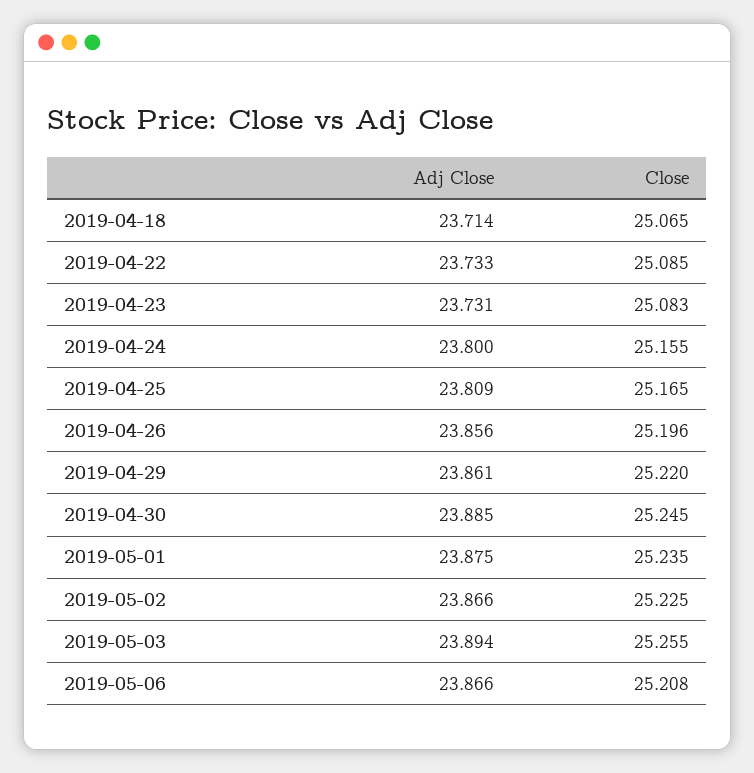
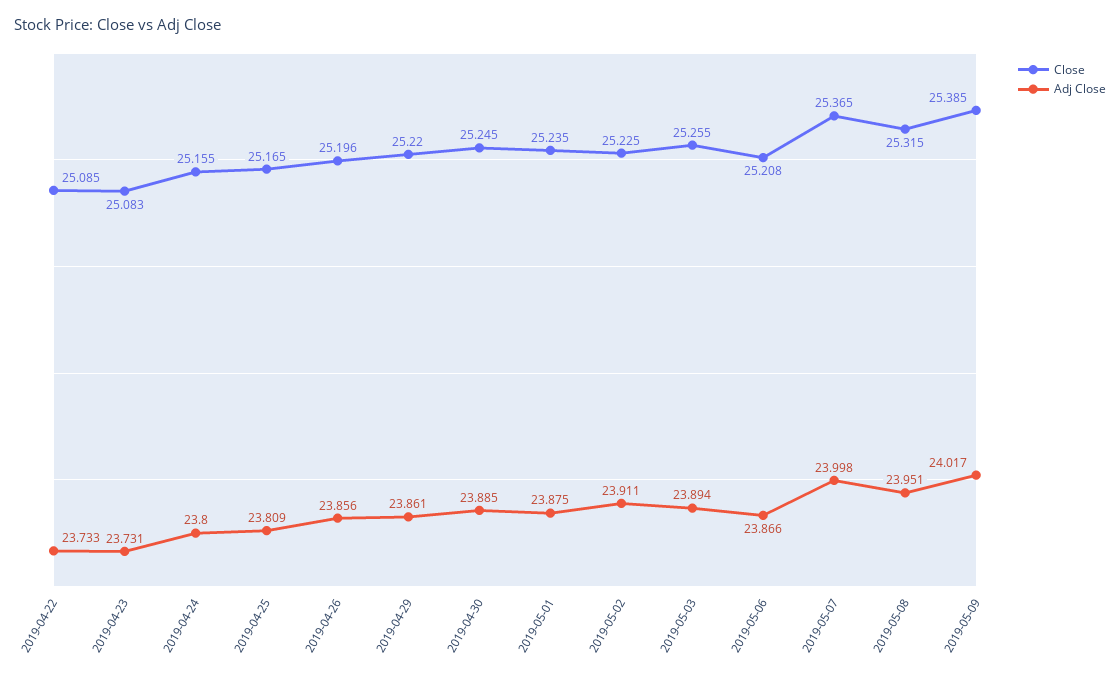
Adj Close, 2019-04-18: 23.714 -> none
Close, 2019-04-18: 25.065 -> none
Adj Close, 2019-05-02: 23.866 -> 23.911
Close, 2019-05-07: none -> 25.365
Adj Close, 2019-05-07: none -> 23.998
Close, 2019-05-08: none -> 25.315
Adj Close, 2019-05-08: none -> 23.951
Close, 2019-05-09: none -> 25.385
Adj Close, 2019-05-09: none -> 24.017

